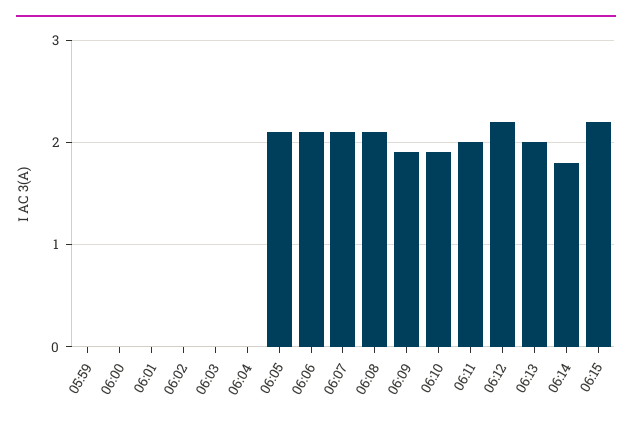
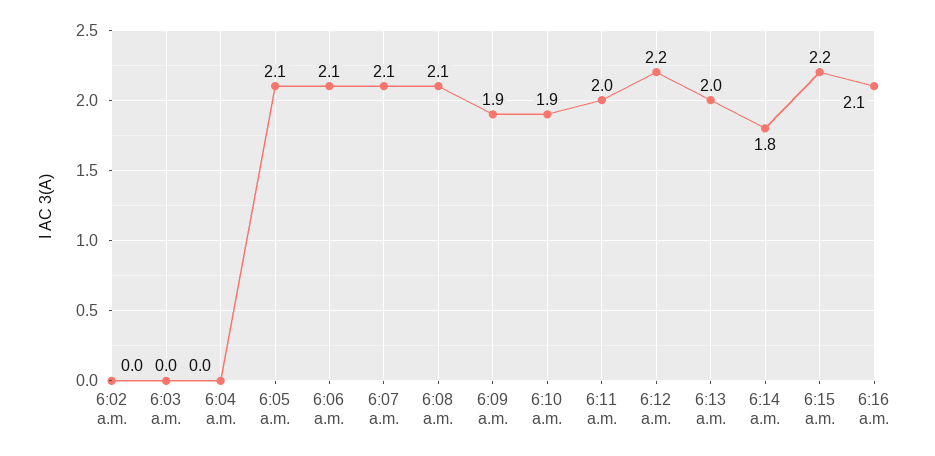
05:59: 0 -> none
06:00: 0 -> none
06:01: 0 -> none
6:16 a.m.: none -> 2.1

